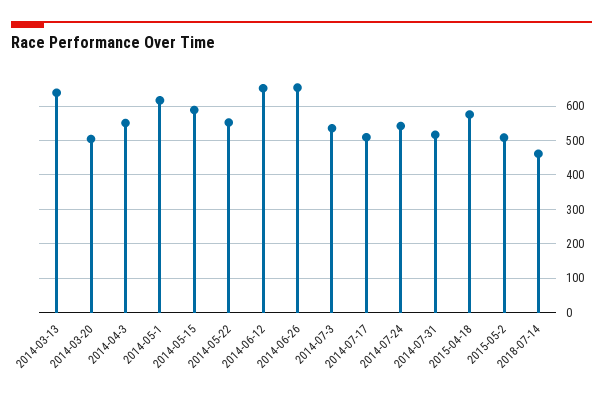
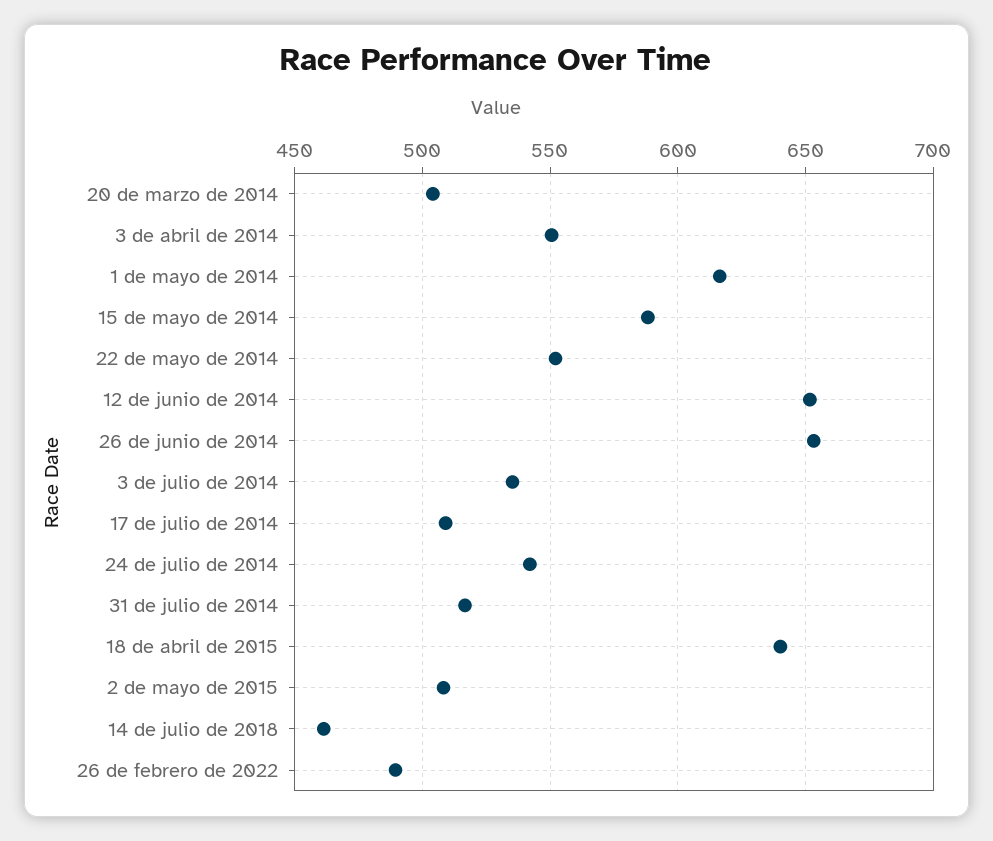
2014-03-13: 640 -> none
2015-04-18: 580 -> 640
26 de febrero de 2022: none -> 490

